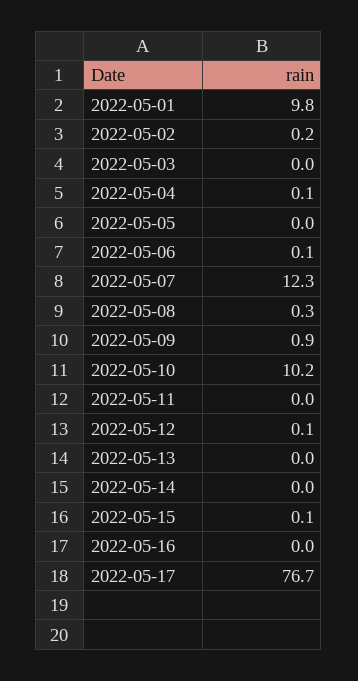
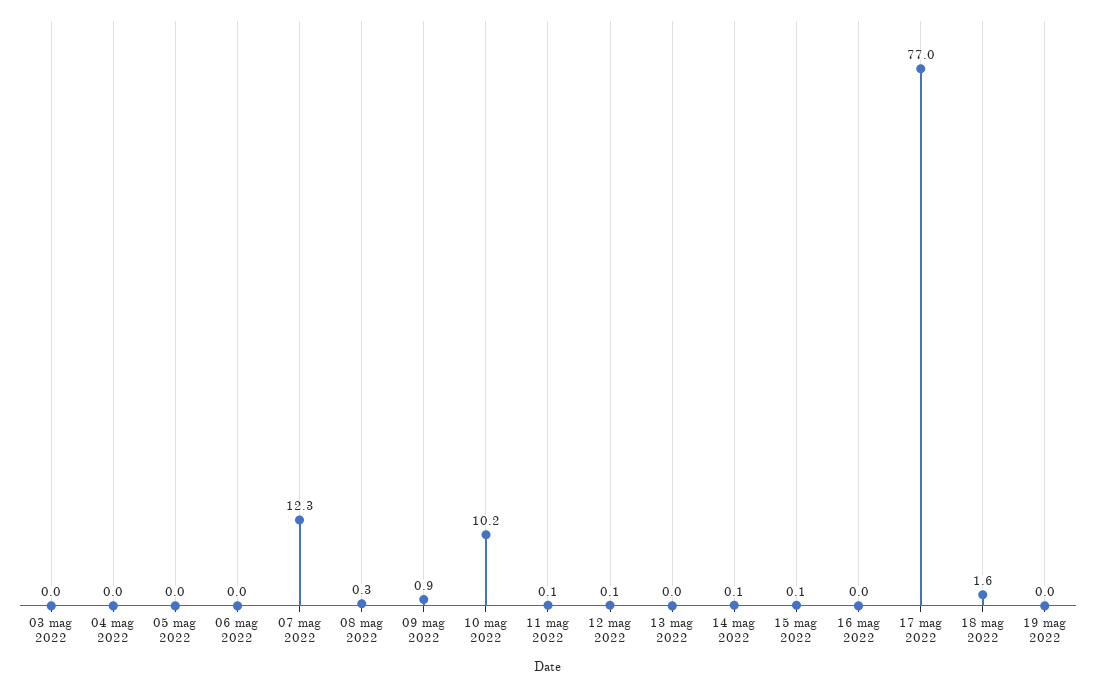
2022-05-01: 9.8 -> none
2022-05-02: 0.2 -> none
2022-05-04: 0.1 -> 0
2022-05-06: 0.1 -> 0
2022-05-11: 0 -> 0.1
2022-05-14: 0 -> 0.1
2022-05-17: 76.7 -> 77
18 mag 2022: none -> 1.6
19 mag 2022: none -> 0

